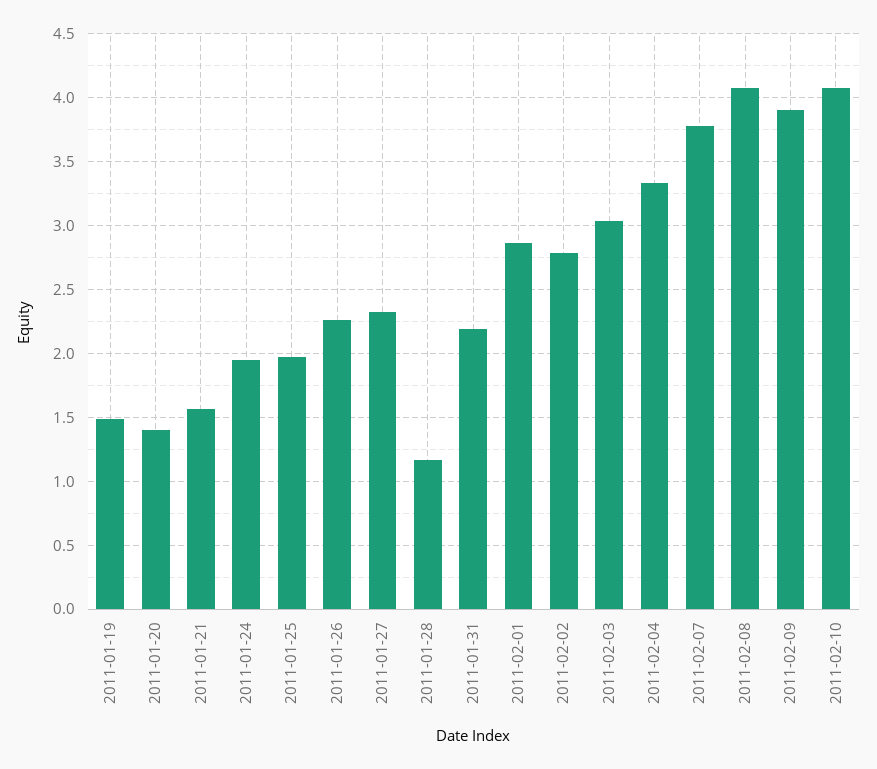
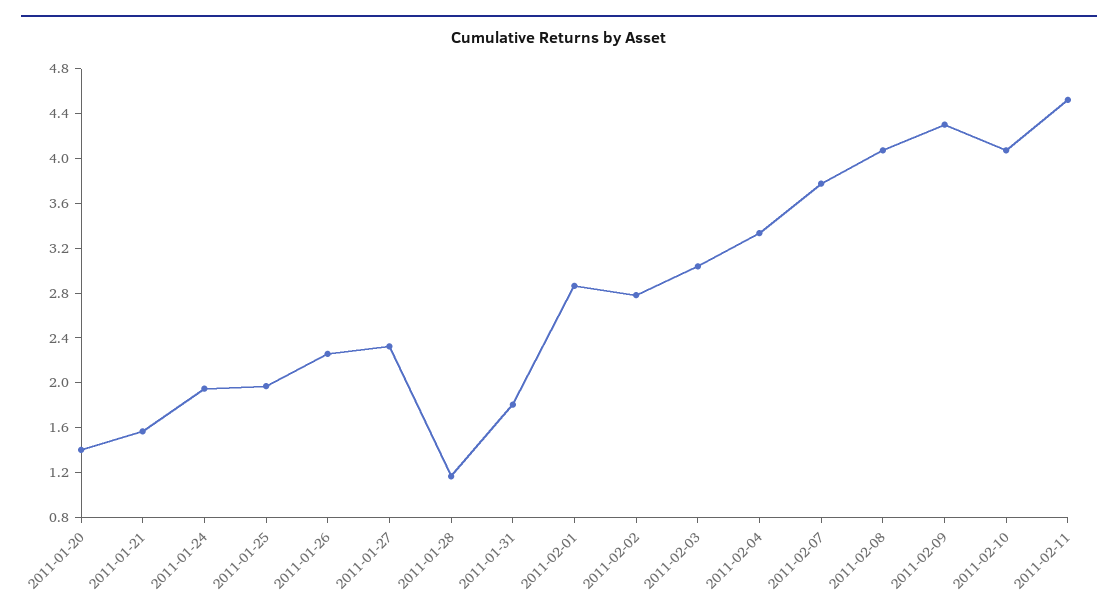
2011-01-19: 1.5 -> none
2011-01-31: 2.2 -> 1.8
2011-02-09: 3.9 -> 4.3
2011-02-11: none -> 4.5

